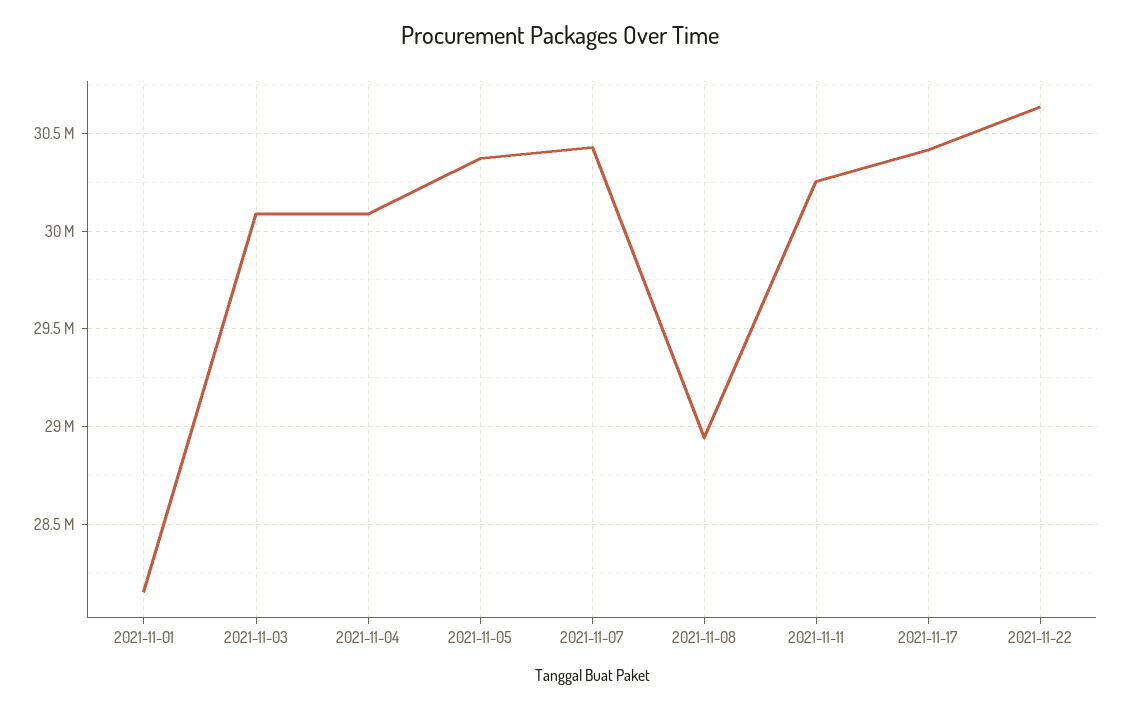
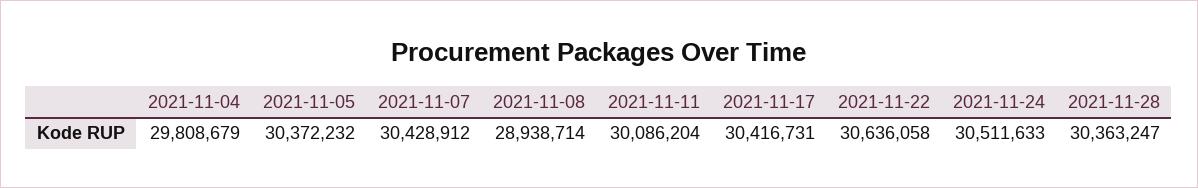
2021-11-01: 28150000 -> none
2021-11-03: 30100000 -> none
2021-11-04: 30100000 -> 29808679
2021-11-11: 30250000 -> 30086204
2021-11-24: none -> 30511633
2021-11-28: none -> 30363247

